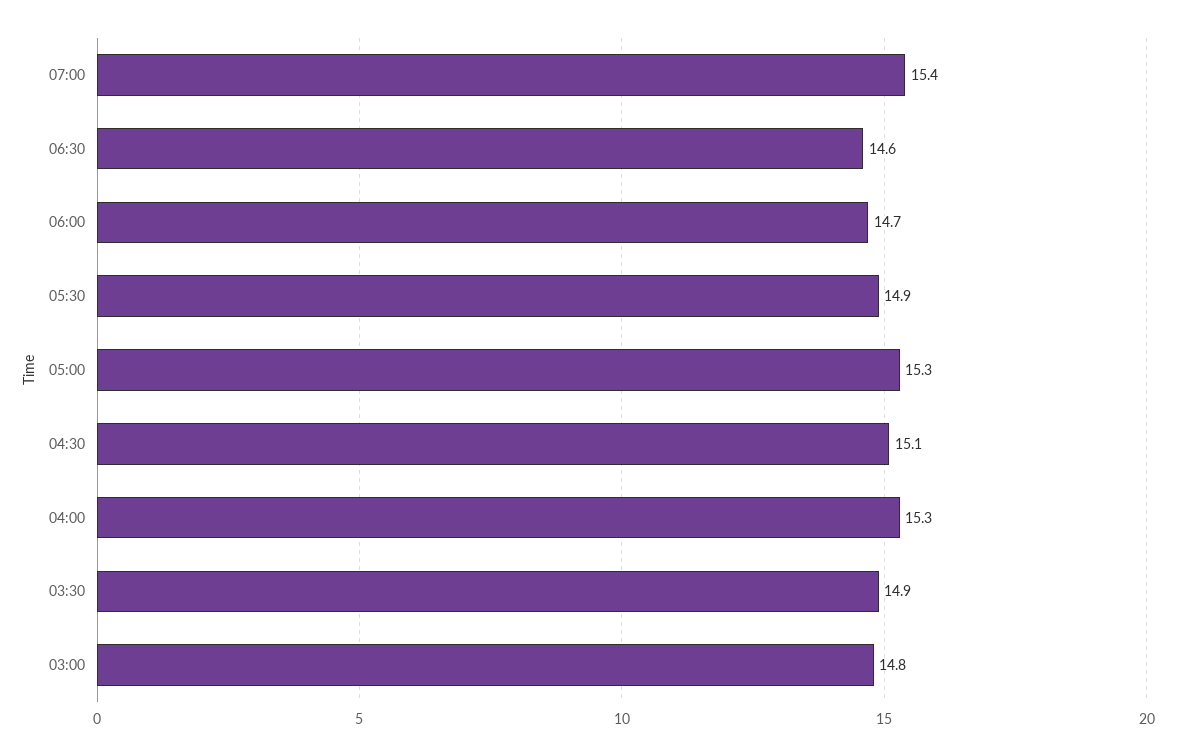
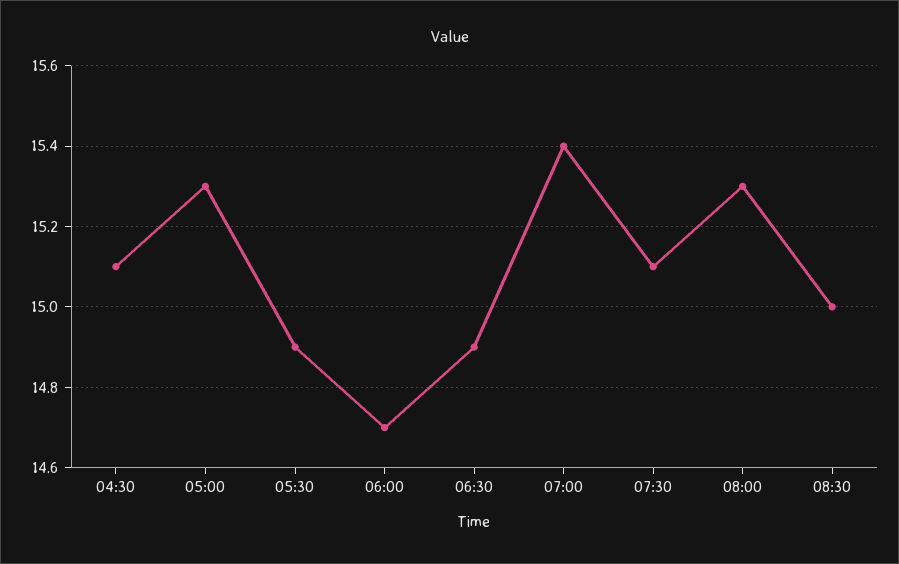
06:30: 14.6 -> 14.9
04:00: 15.3 -> none
03:30: 14.9 -> none
03:00: 14.8 -> none
07:30: none -> 15.1
08:00: none -> 15.3
08:30: none -> 15

